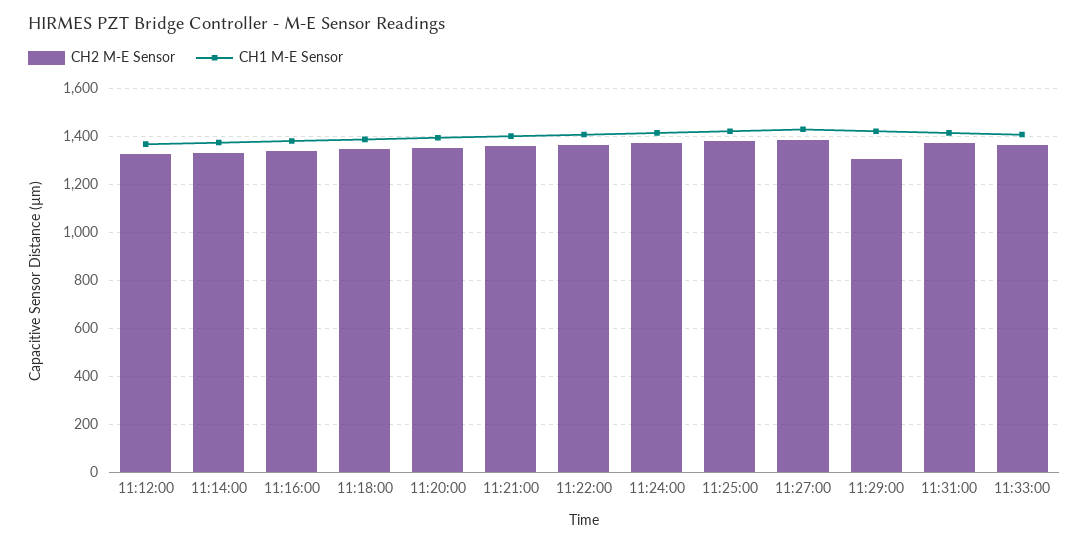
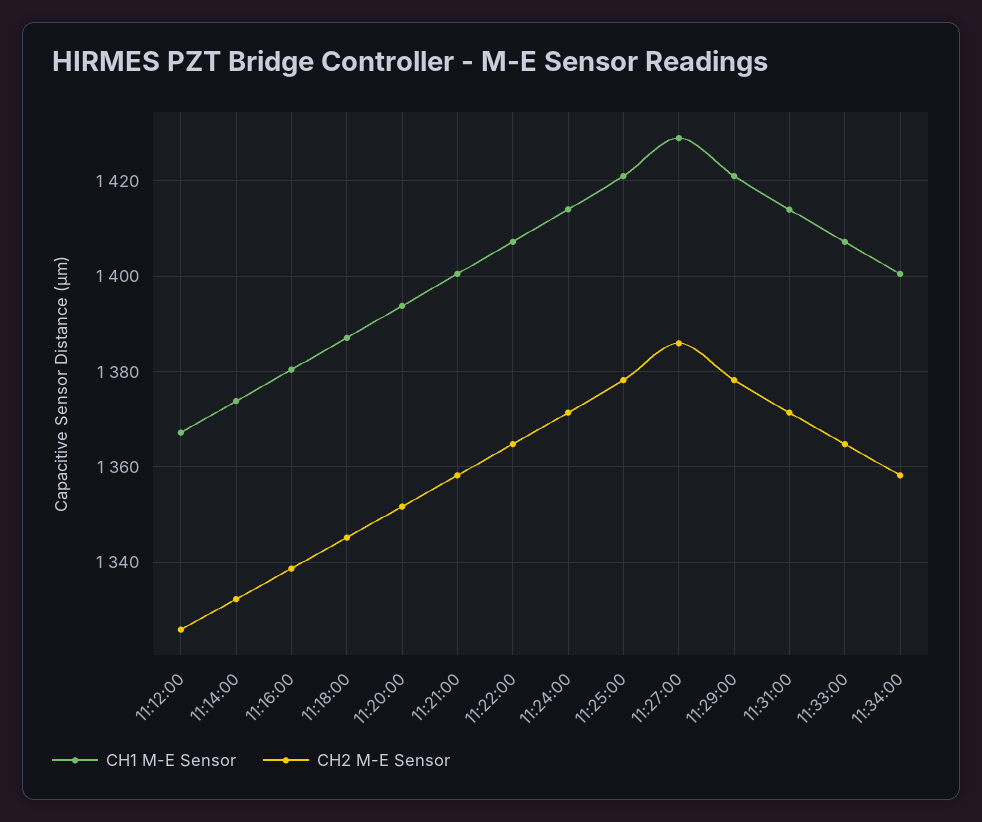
CH2 M-E Sensor, 11:29:00: 1300 -> 1378
CH1 M-E Sensor, 11:34:00: none -> 1400
CH2 M-E Sensor, 11:34:00: none -> 1358

